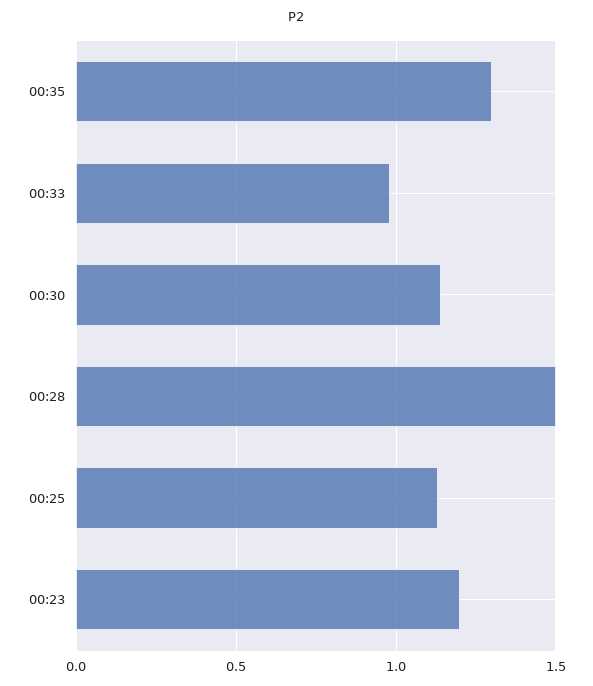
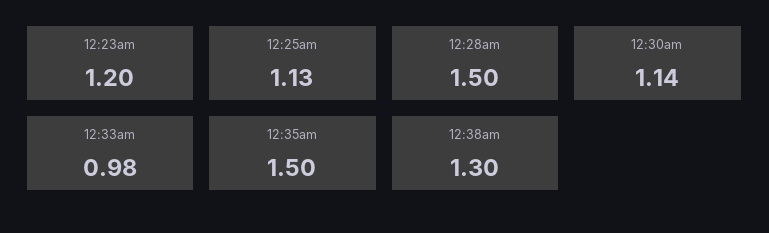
00:35: 1.3 -> 1.5
12:38am: none -> 1.3

